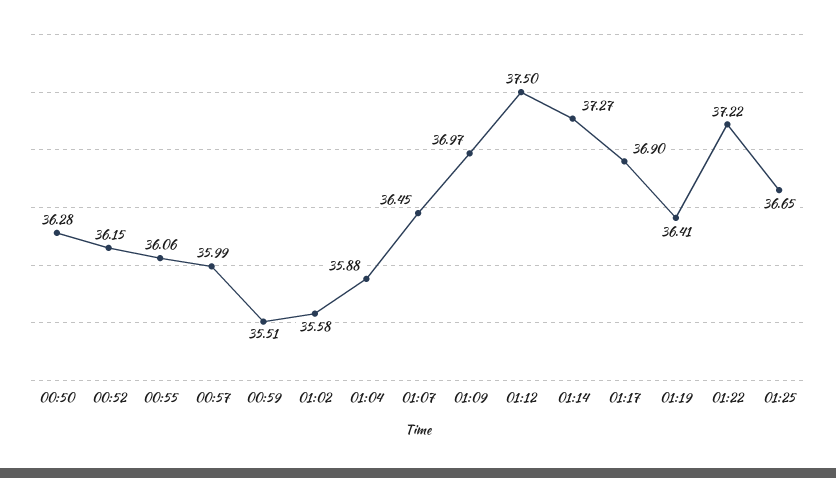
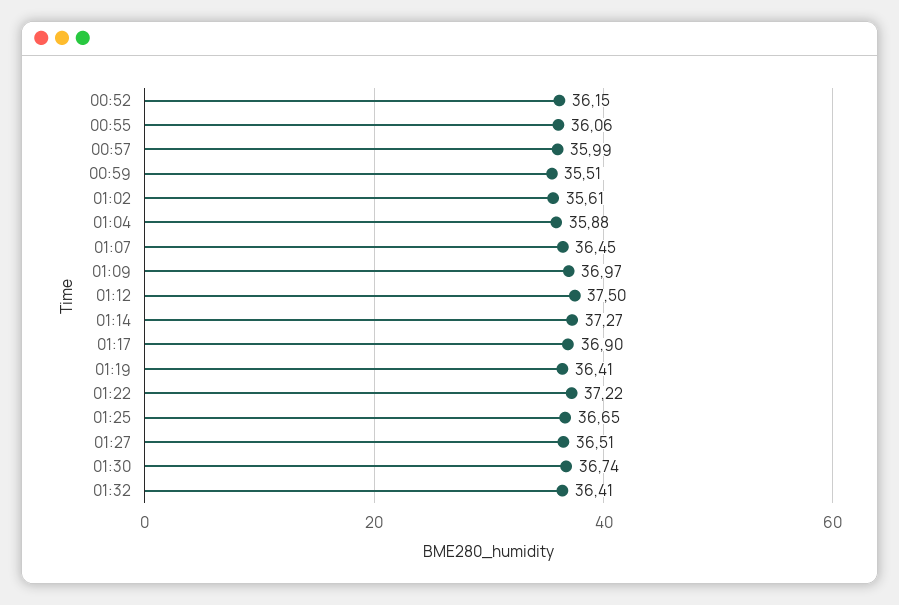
00:50: 36.28 -> none
01:02: 35.58 -> 35.61
01:27: none -> 36.51
01:30: none -> 36.74
01:32: none -> 36.41

